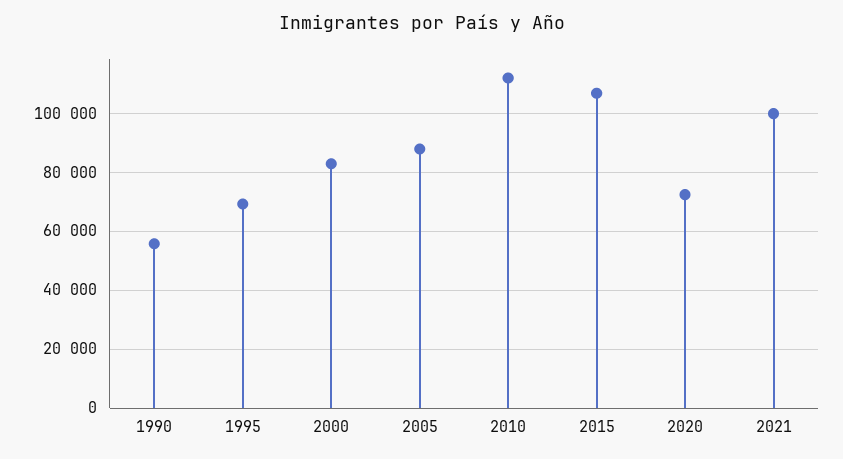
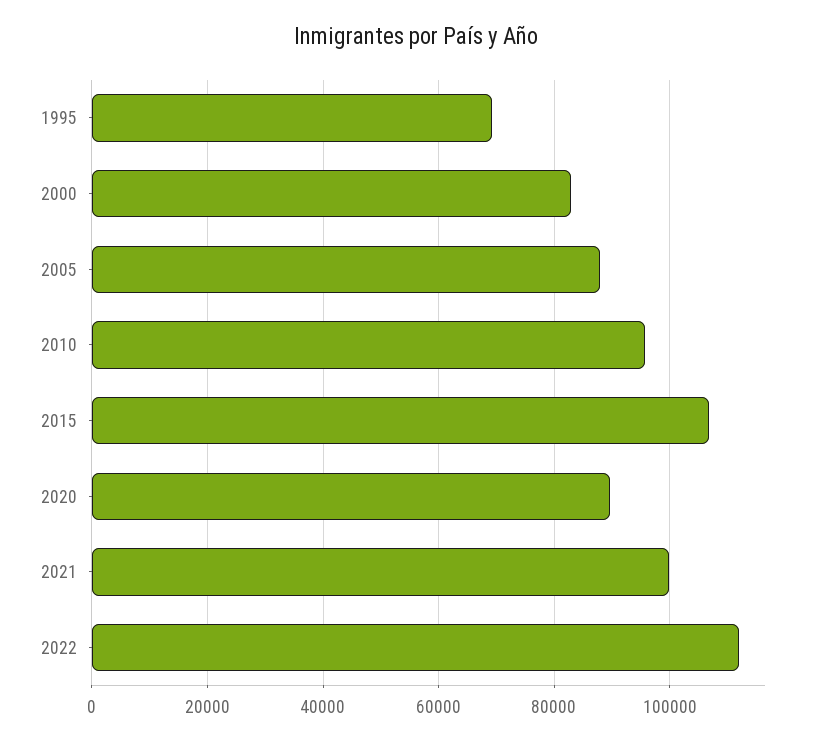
1990: 55000 -> none
2010: 112500 -> 96000
2020: 72500 -> 90000
2022: none -> 112000

